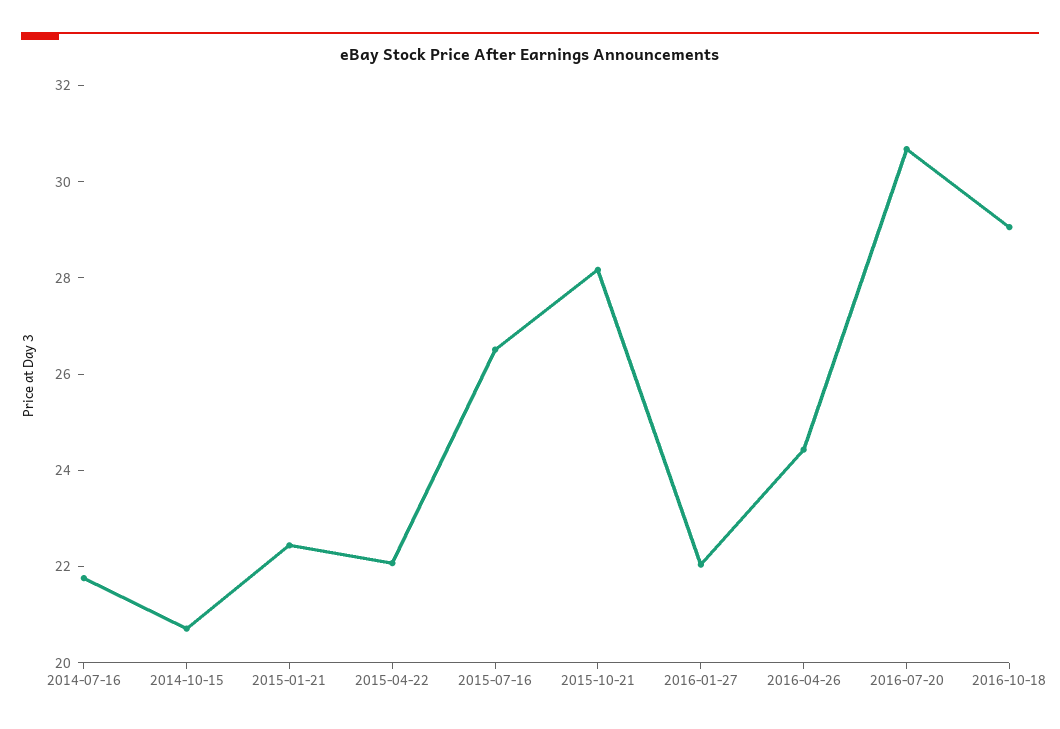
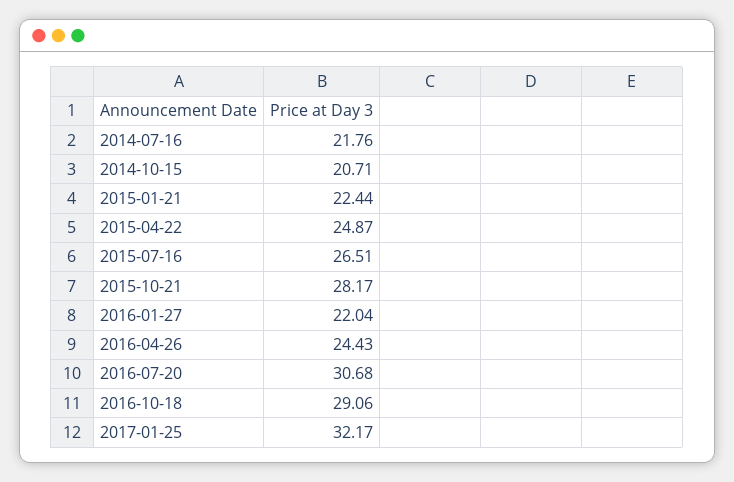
2015-04-22: 22 -> 24.87
2017-01-25: none -> 32.17

